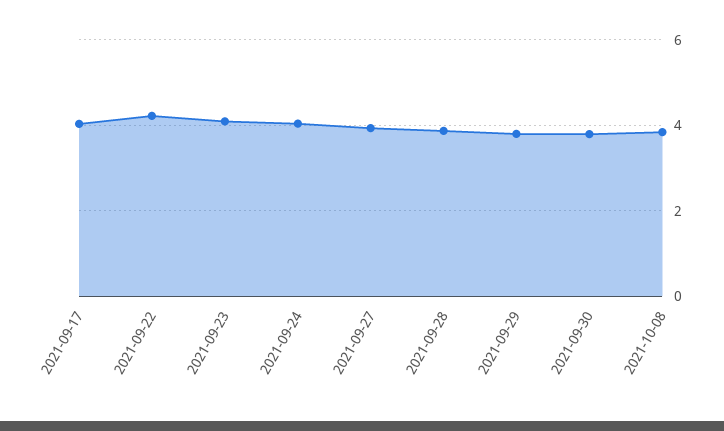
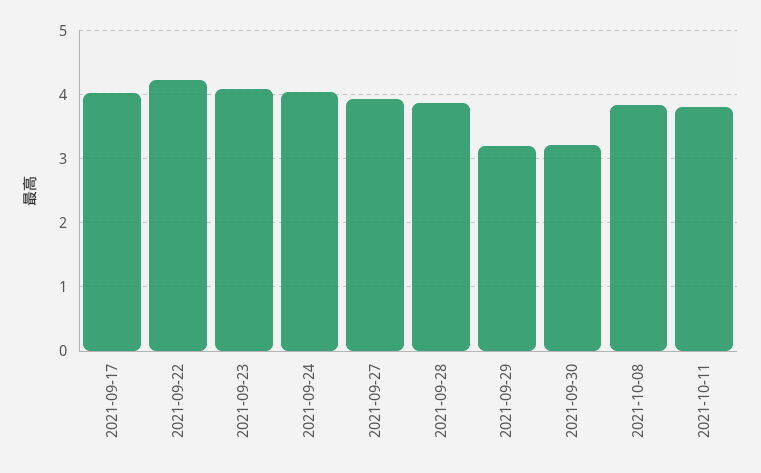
2021-09-29: 3.8 -> 3.2
2021-09-30: 3.8 -> 3.2
2021-10-11: none -> 3.8

